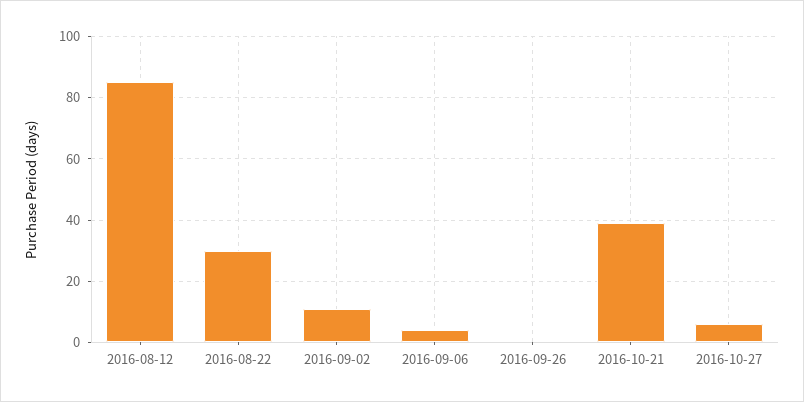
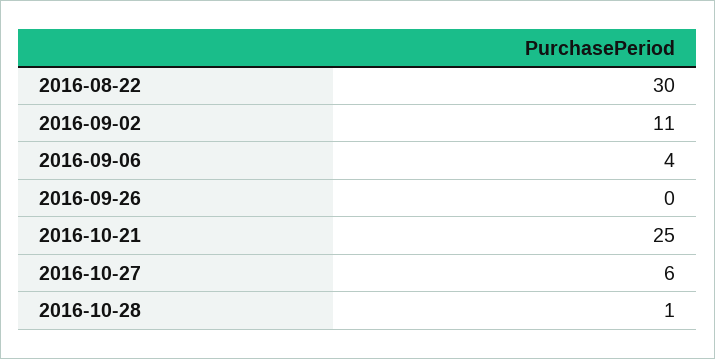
2016-08-12: 85 -> none
2016-10-21: 40 -> 25
2016-10-28: none -> 1

